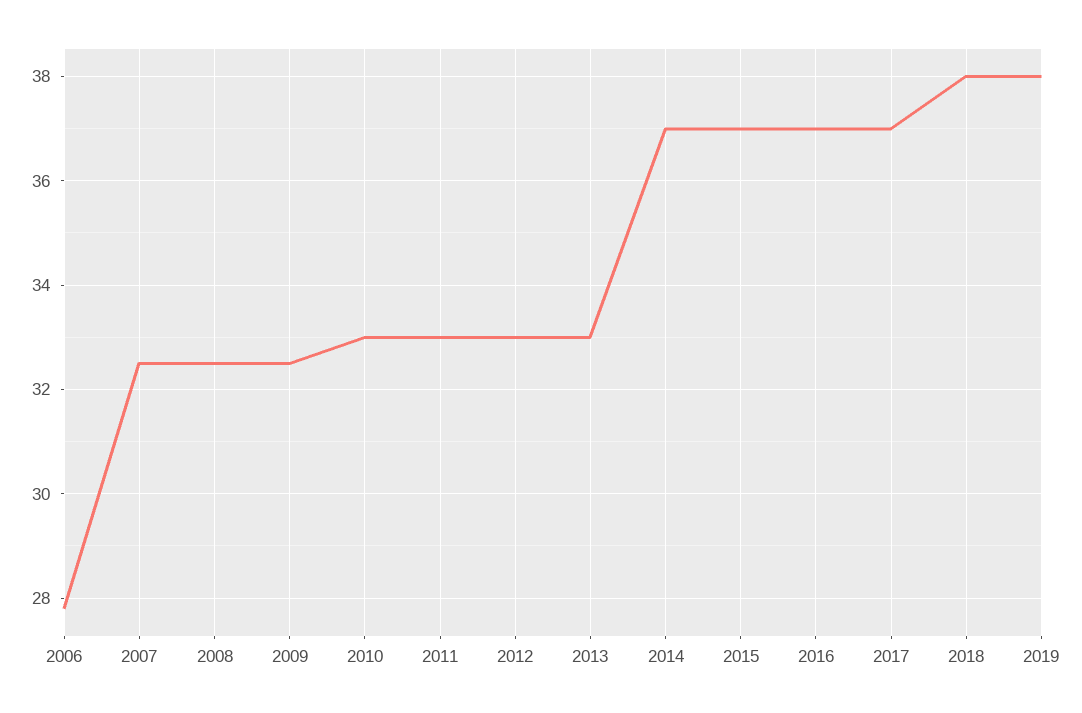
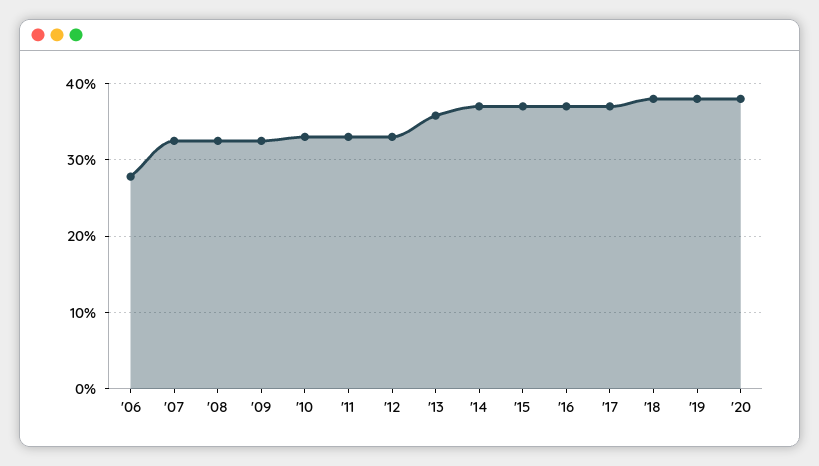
2013: 33 -> 36
'20: none -> 38

